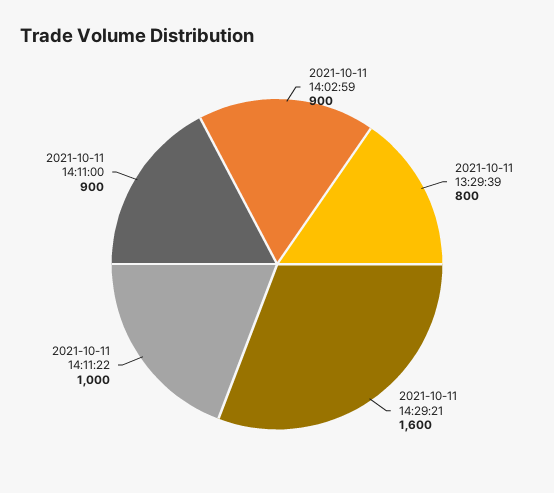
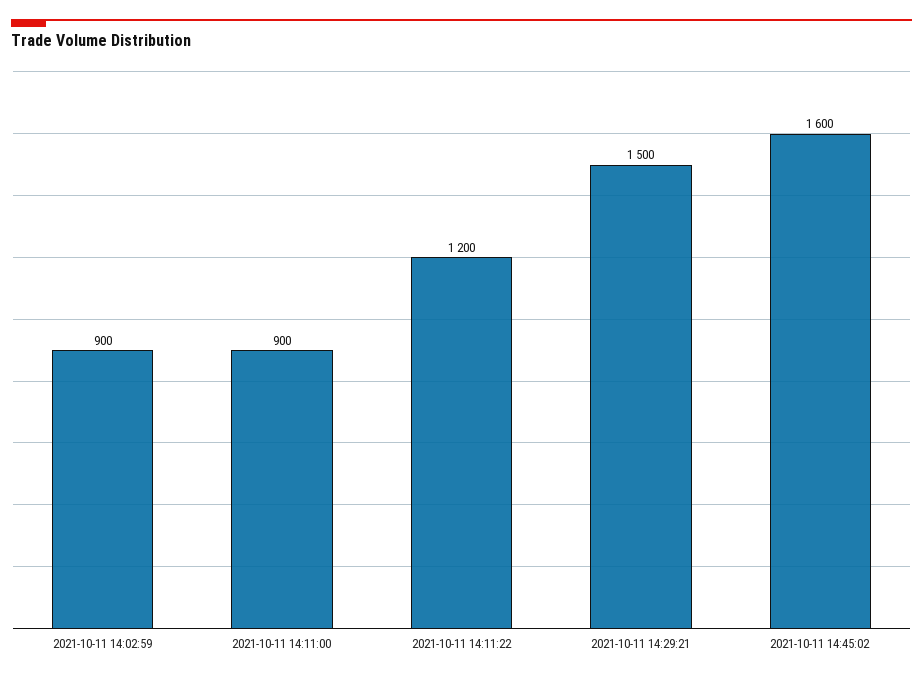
2021-10-11 13:29:39: 800 -> none
2021-10-11 14:29:21: 1600 -> 1500
2021-10-11 14:11:22: 1000 -> 1200
2021-10-11 14:45:02: none -> 1600

